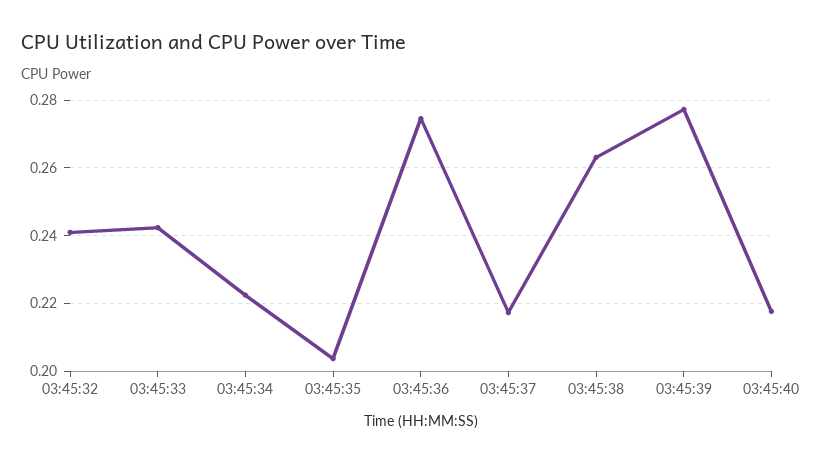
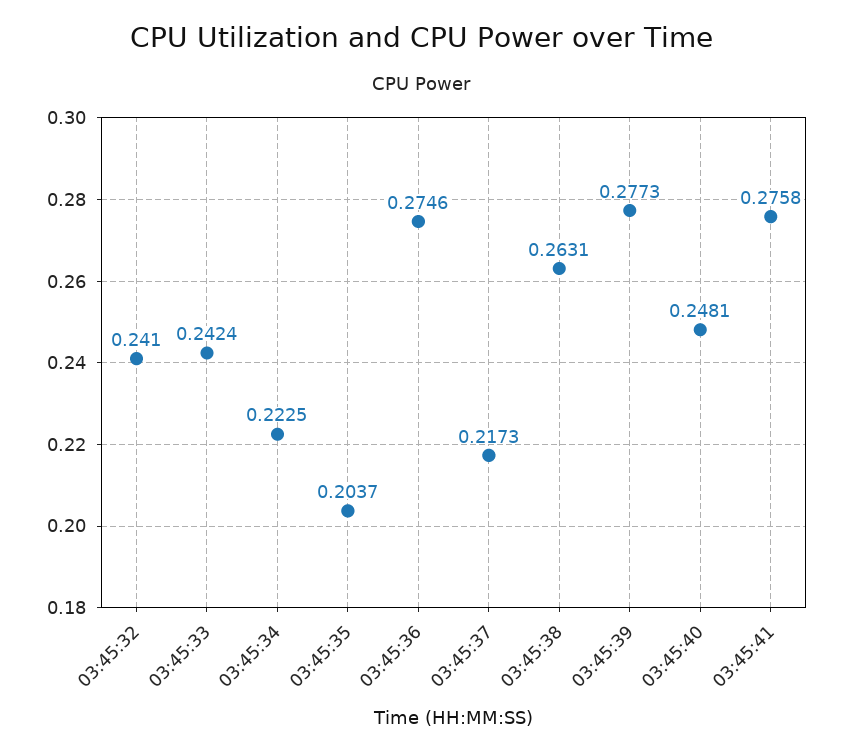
03:45:40: 0.218 -> 0.2481
03:45:41: none -> 0.2758

